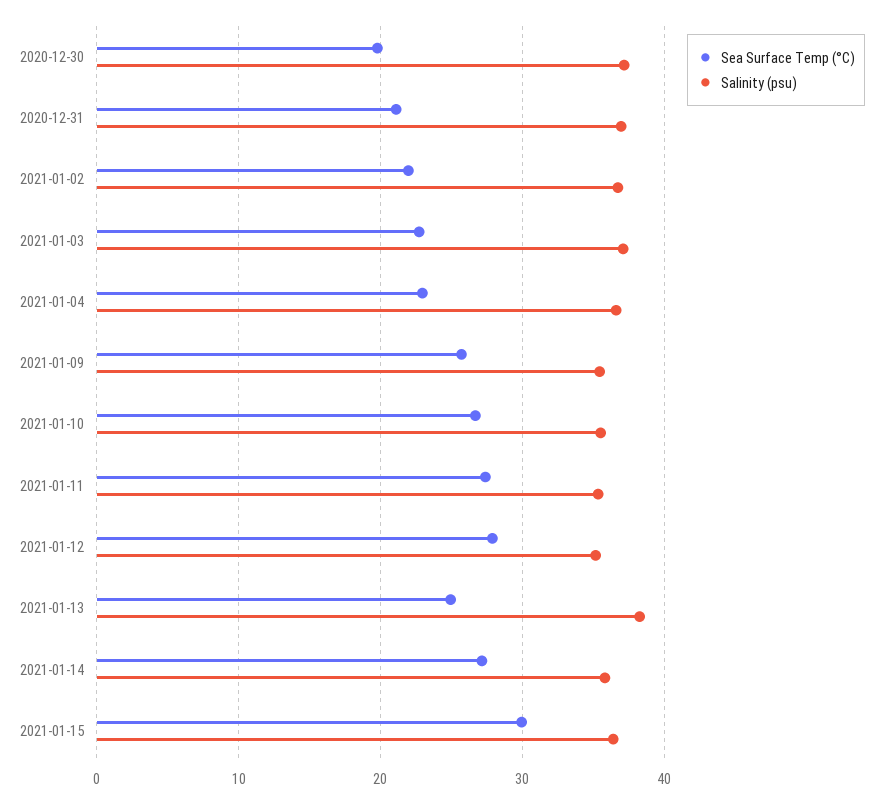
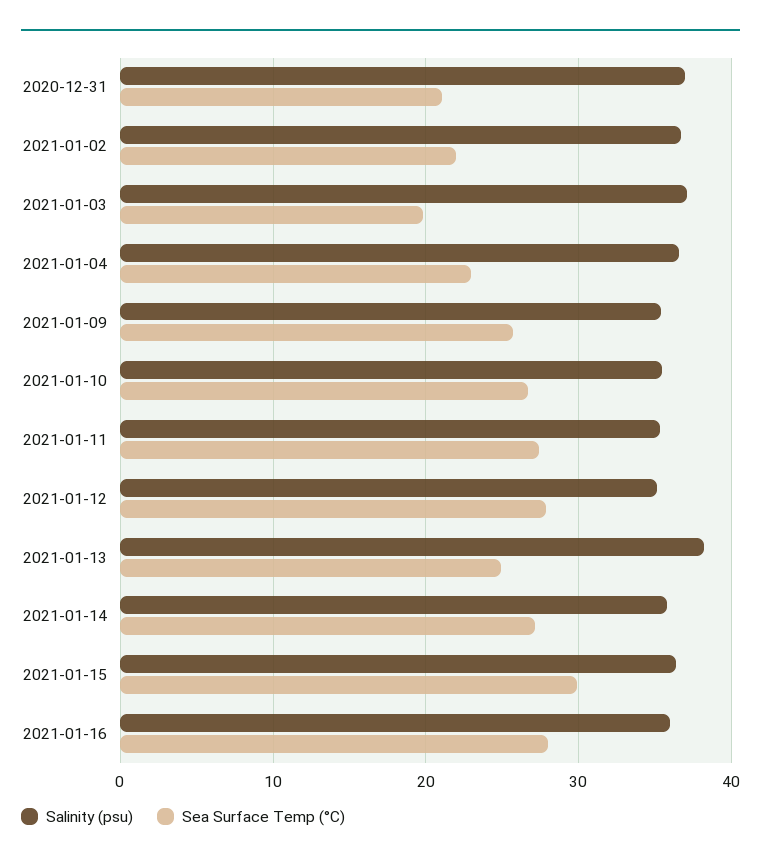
Sea Surface Temp (°C), 2020-12-30: 20 -> none
Salinity (psu), 2020-12-30: 37 -> none
Sea Surface Temp (°C), 2021-01-03: 23 -> 20
Salinity (psu), 2021-01-16: none -> 36
Sea Surface Temp (°C), 2021-01-16: none -> 28

